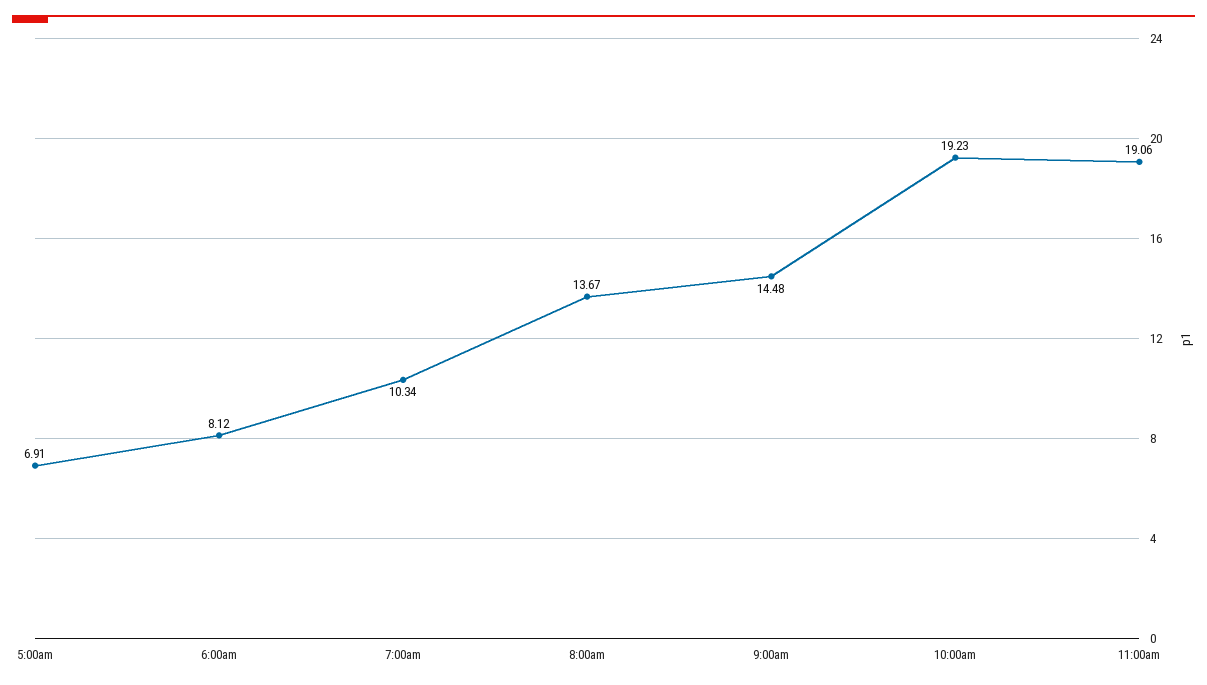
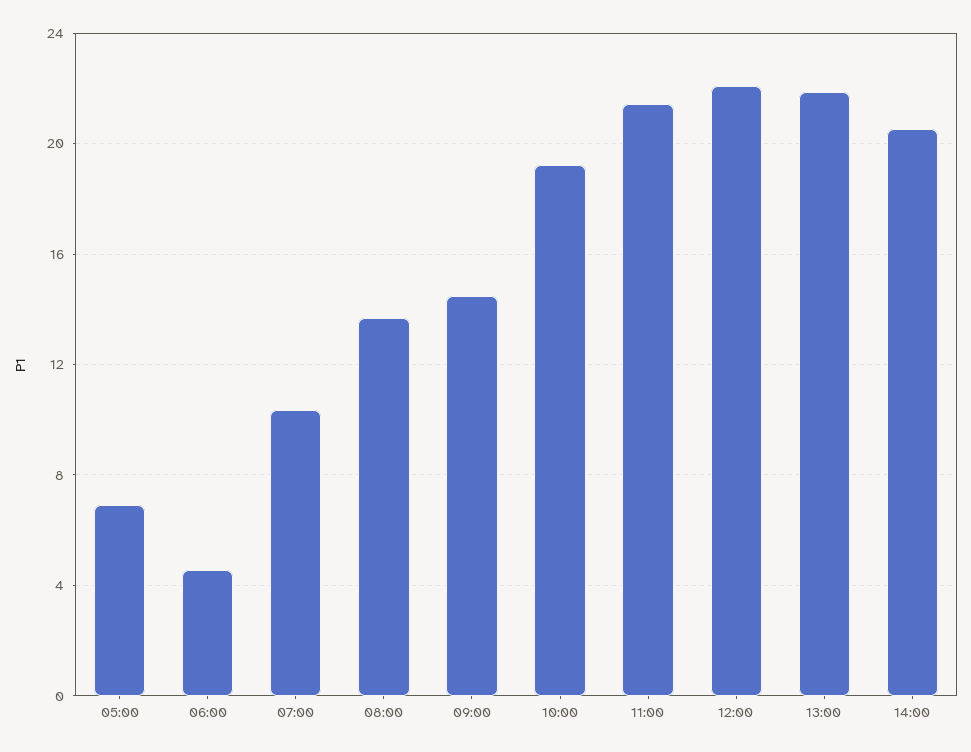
6:00am: 8.12 -> 4.5
11:00am: 19.06 -> 21.5
12:00: none -> 22
13:00: none -> 22
14:00: none -> 20.5

